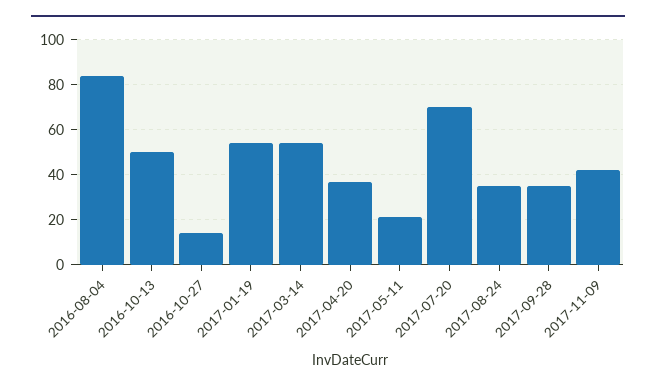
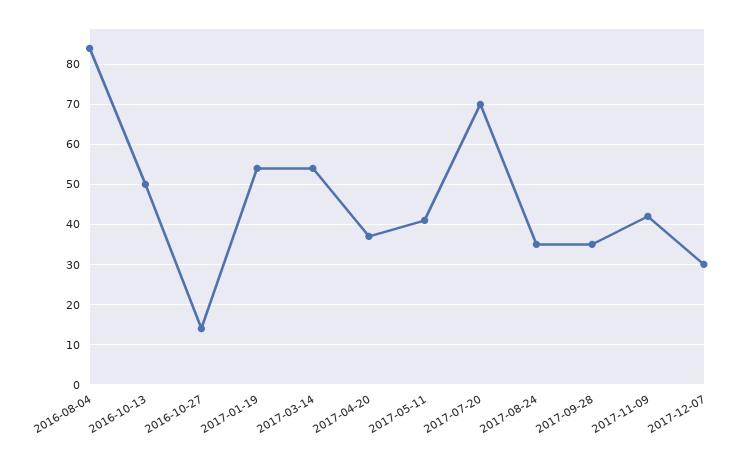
2017-05-11: 20 -> 40
2017-12-07: none -> 30

